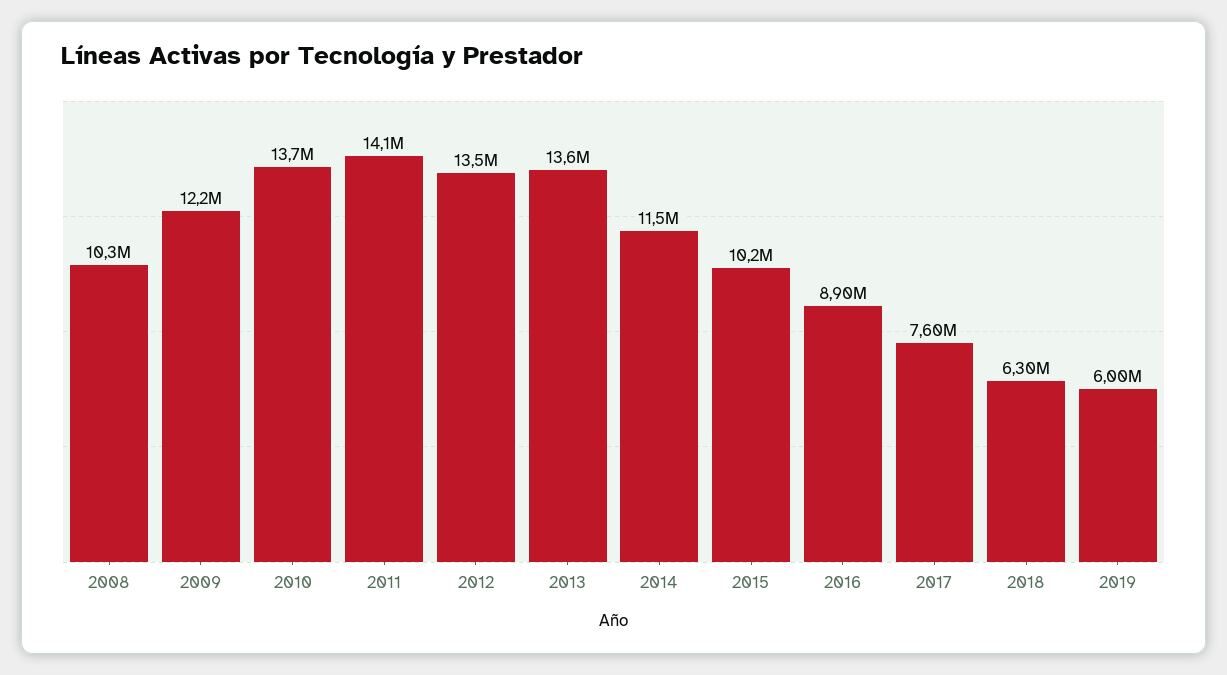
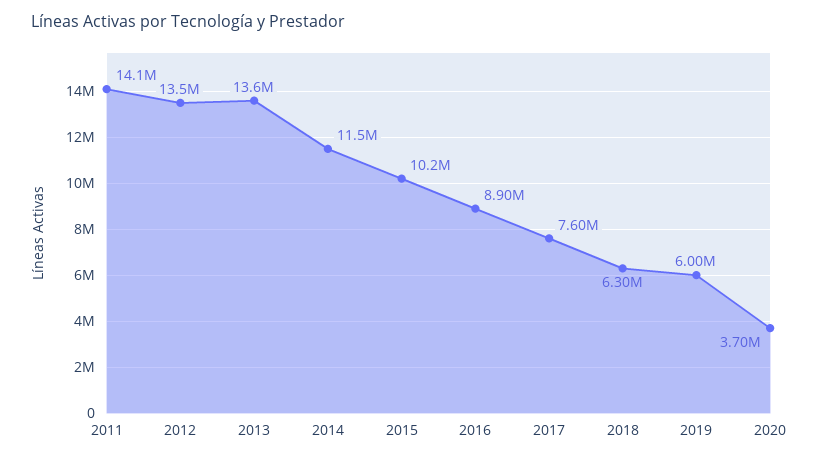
2008: 10300000 -> none
2009: 12200000 -> none
2010: 13700000 -> none
2020: none -> 3700000

